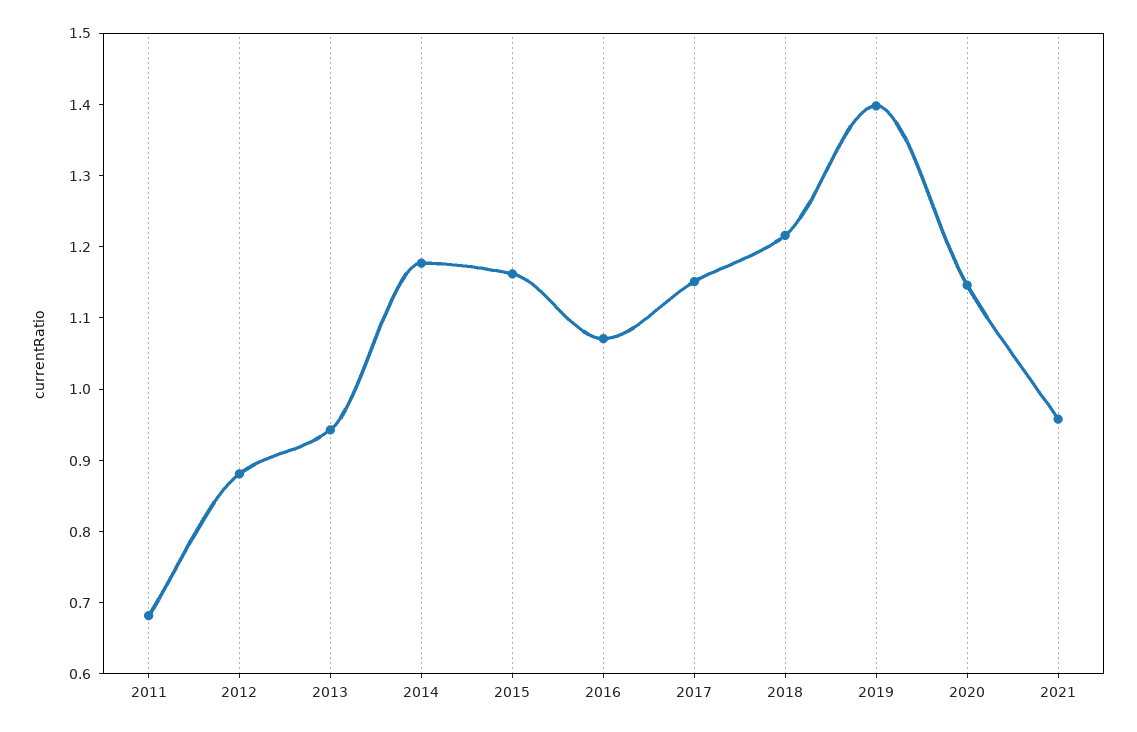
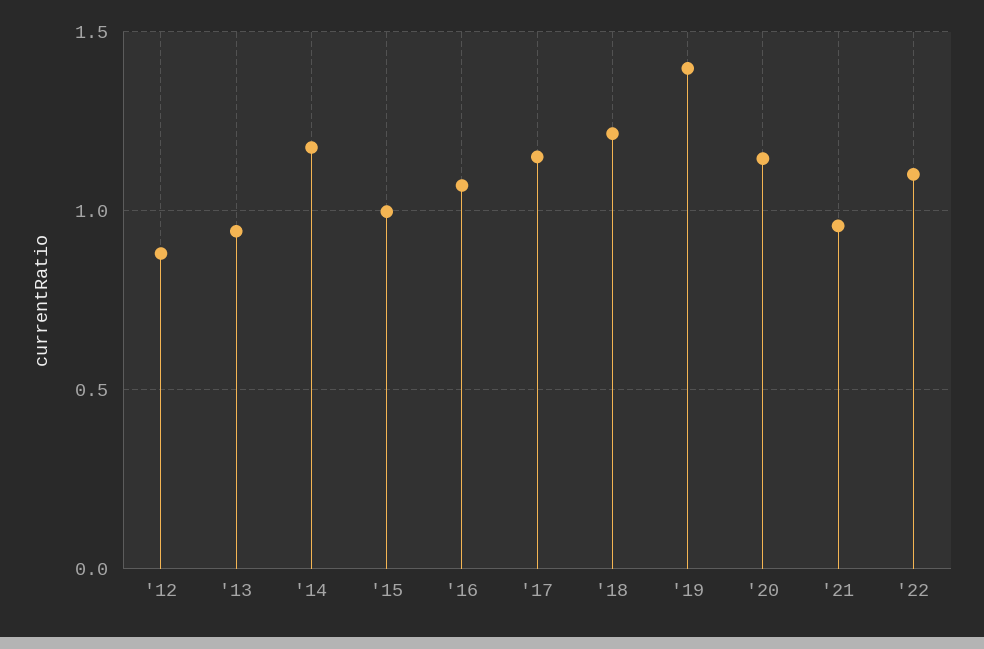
2011: 0.68 -> none
2015: 1.16 -> 1
'22: none -> 1.1

